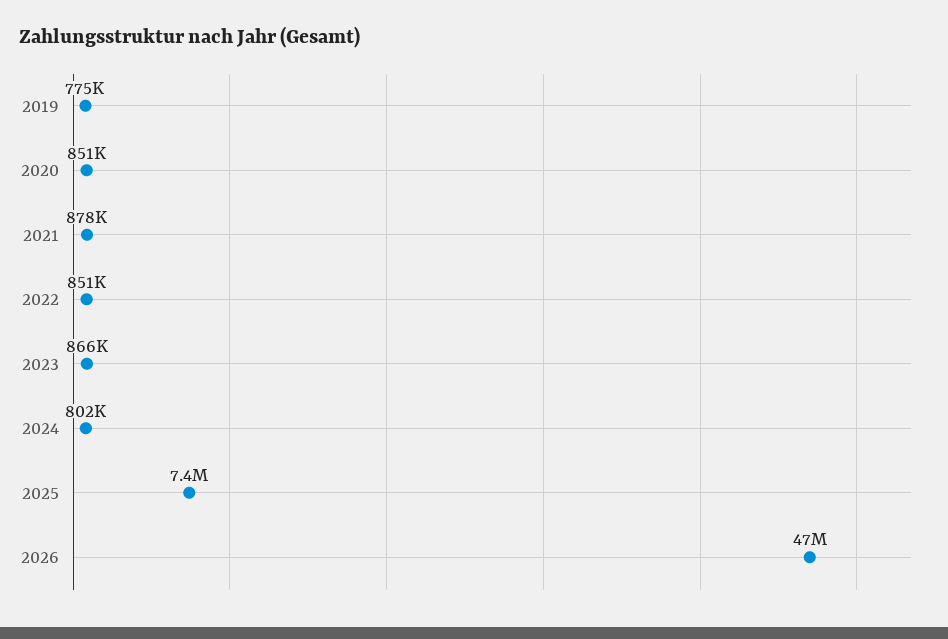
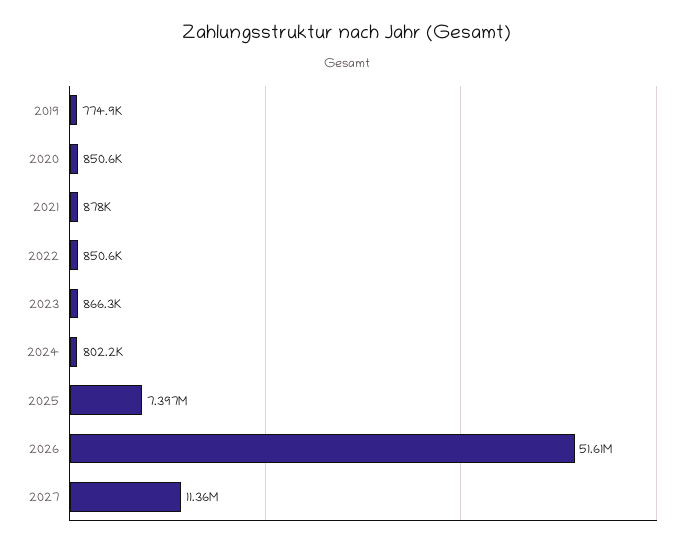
2026: 47000000 -> 51610000
2027: none -> 11360000

